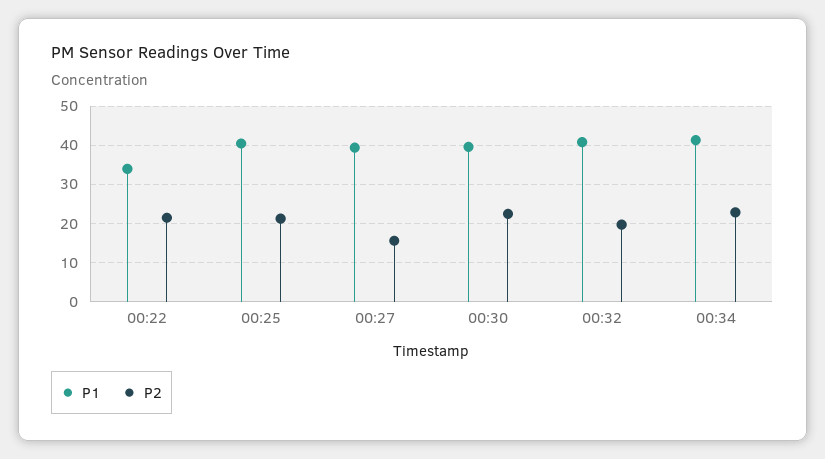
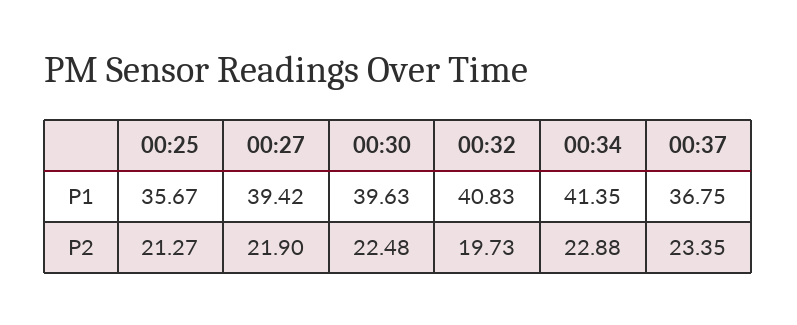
P1, 00:22: 34 -> none
P2, 00:22: 22 -> none
P1, 00:25: 40 -> 35.67
P2, 00:27: 16 -> 21.9
P1, 00:37: none -> 36.75
P2, 00:37: none -> 23.35

